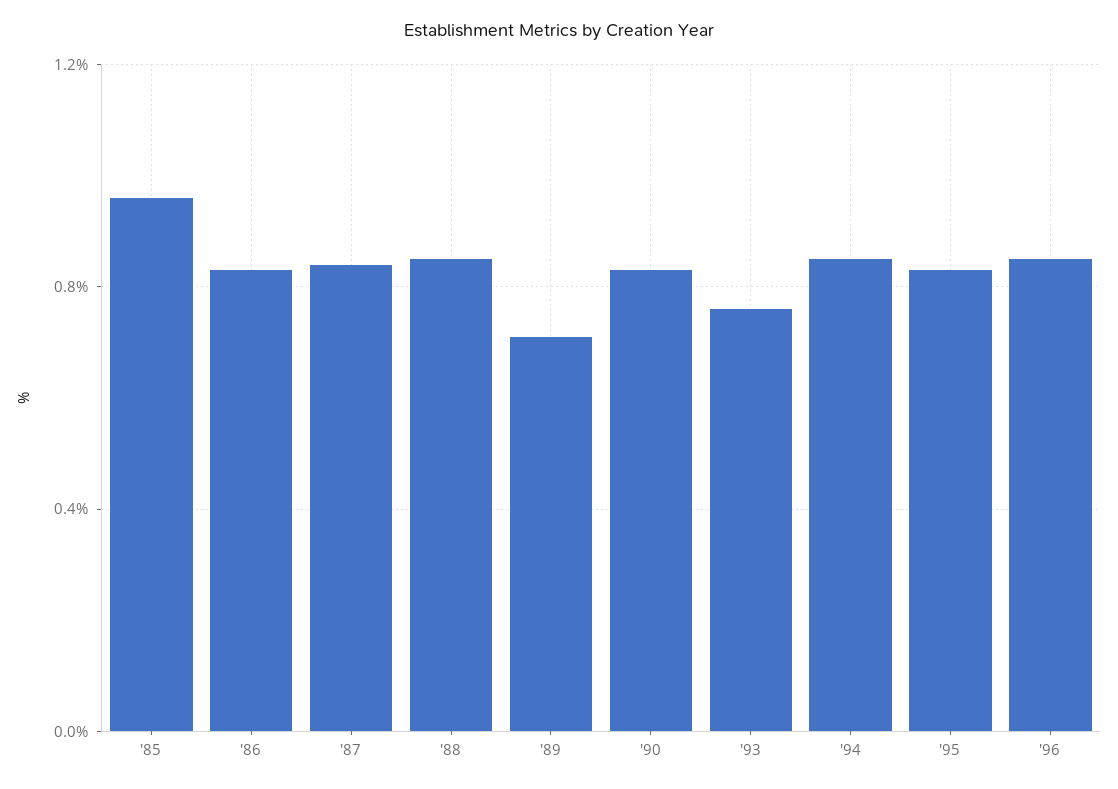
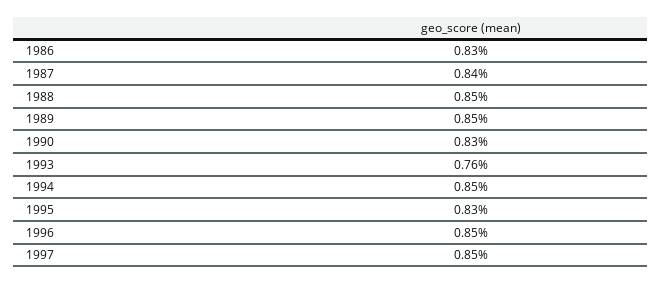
'85: 0.95 -> none
'89: 0.7 -> 0.85
1997: none -> 0.85

